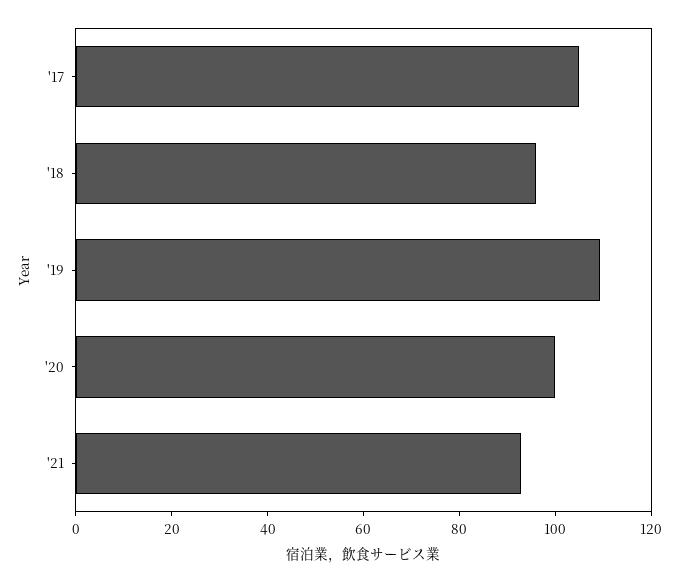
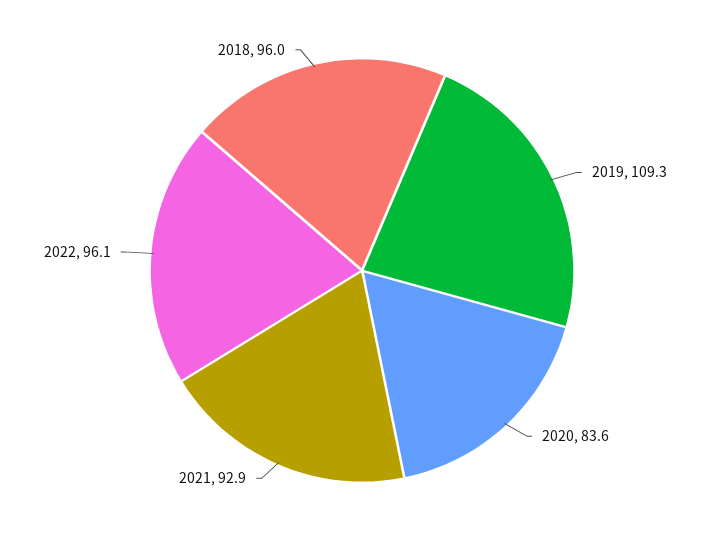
'17: 105 -> none
'20: 100 -> 83.6
2022: none -> 96.1

